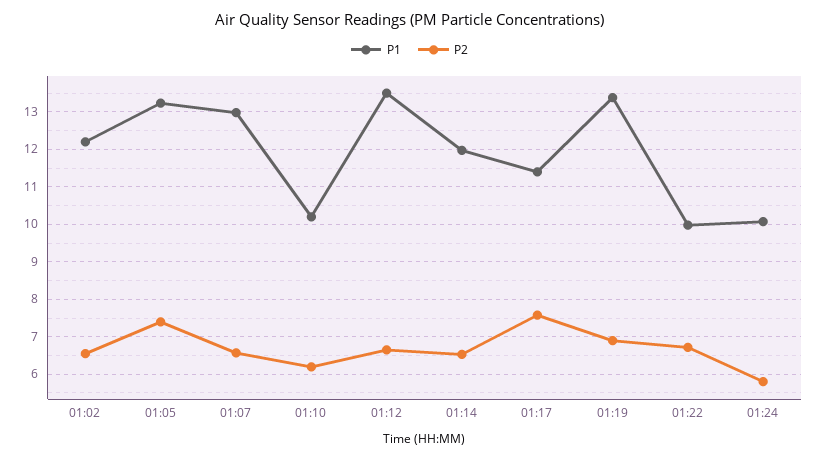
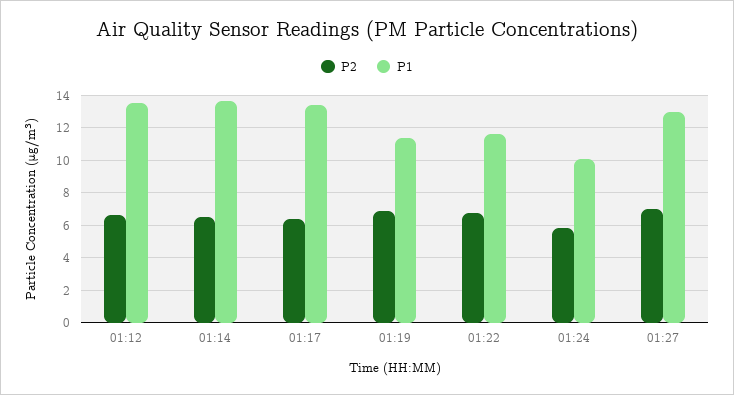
P1, 01:02: 12.2 -> none
P2, 01:02: 6.6 -> none
P1, 01:05: 13.2 -> none
P2, 01:05: 7.4 -> none
P1, 01:07: 13 -> none
P2, 01:07: 6.6 -> none
P1, 01:10: 10.2 -> none
P2, 01:10: 6.2 -> none
P1, 01:14: 12 -> 13.5
P1, 01:17: 11.4 -> 13.5
P2, 01:17: 7.6 -> 6.5
P1, 01:19: 13.4 -> 11.5
P1, 01:22: 10 -> 11.5
P2, 01:27: none -> 7
P1, 01:27: none -> 13

